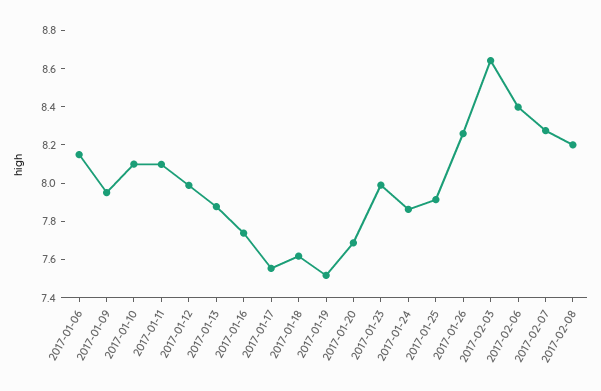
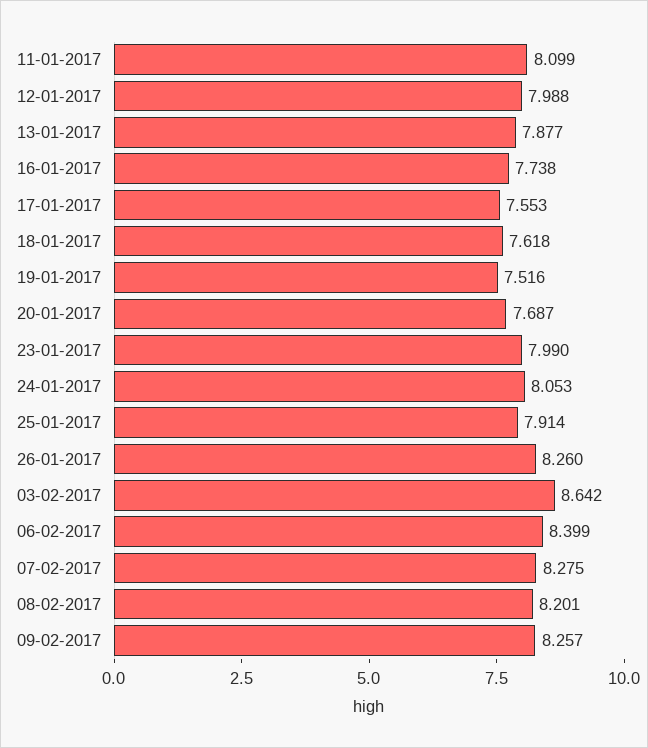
2017-01-06: 8.15 -> none
2017-01-09: 7.95 -> none
2017-01-10: 8.1 -> none
2017-01-24: 7.85 -> 8.053
09-02-2017: none -> 8.257

